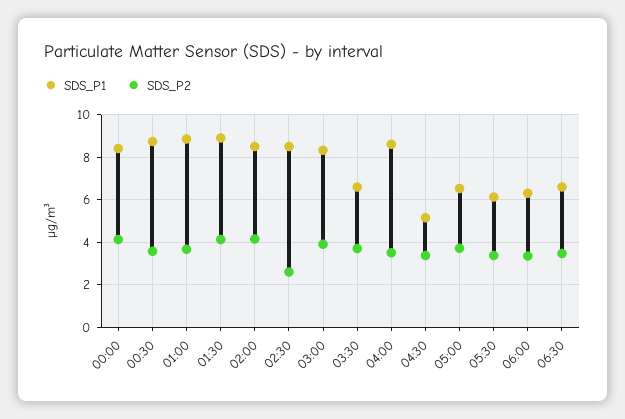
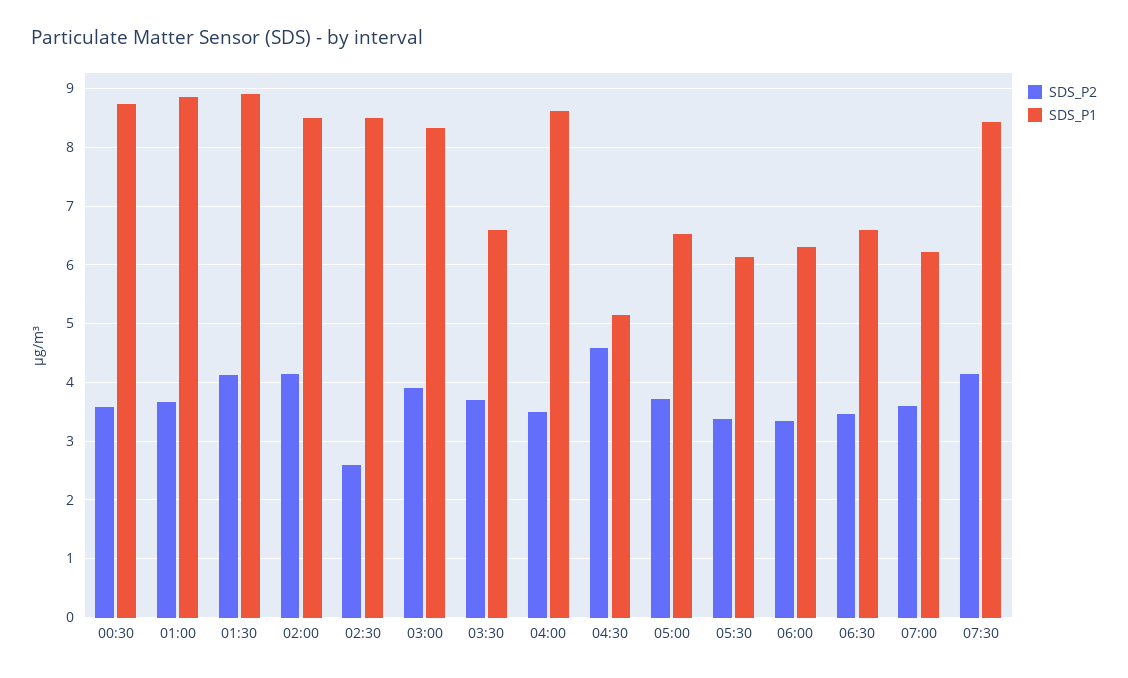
SDS_P1, 00:00: 8.5 -> none
SDS_P2, 00:00: 4 -> none
SDS_P2, 04:30: 3.5 -> 4.6
SDS_P2, 07:00: none -> 3.6
SDS_P1, 07:00: none -> 6.2
SDS_P2, 07:30: none -> 4.2
SDS_P1, 07:30: none -> 8.4

